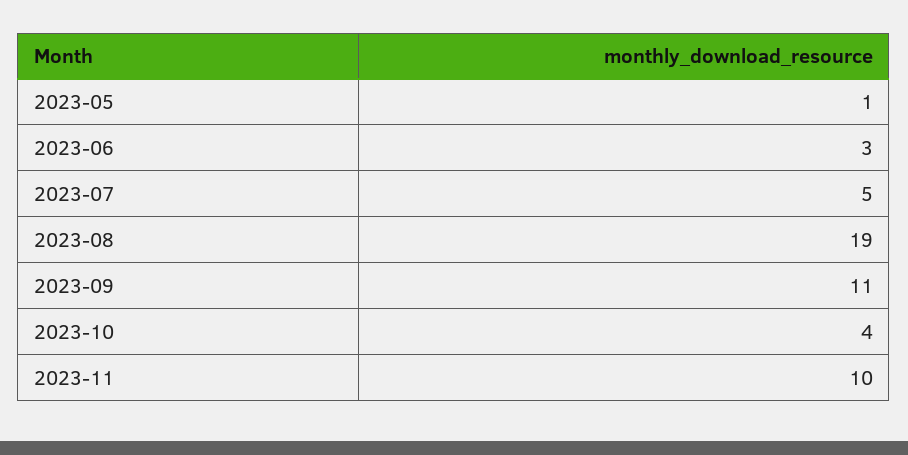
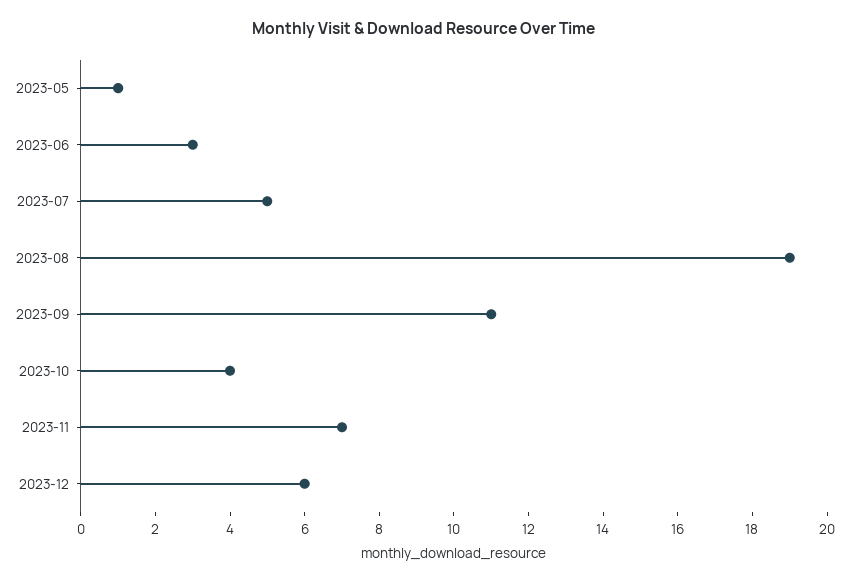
2023-11: 10 -> 7
2023-12: none -> 6

